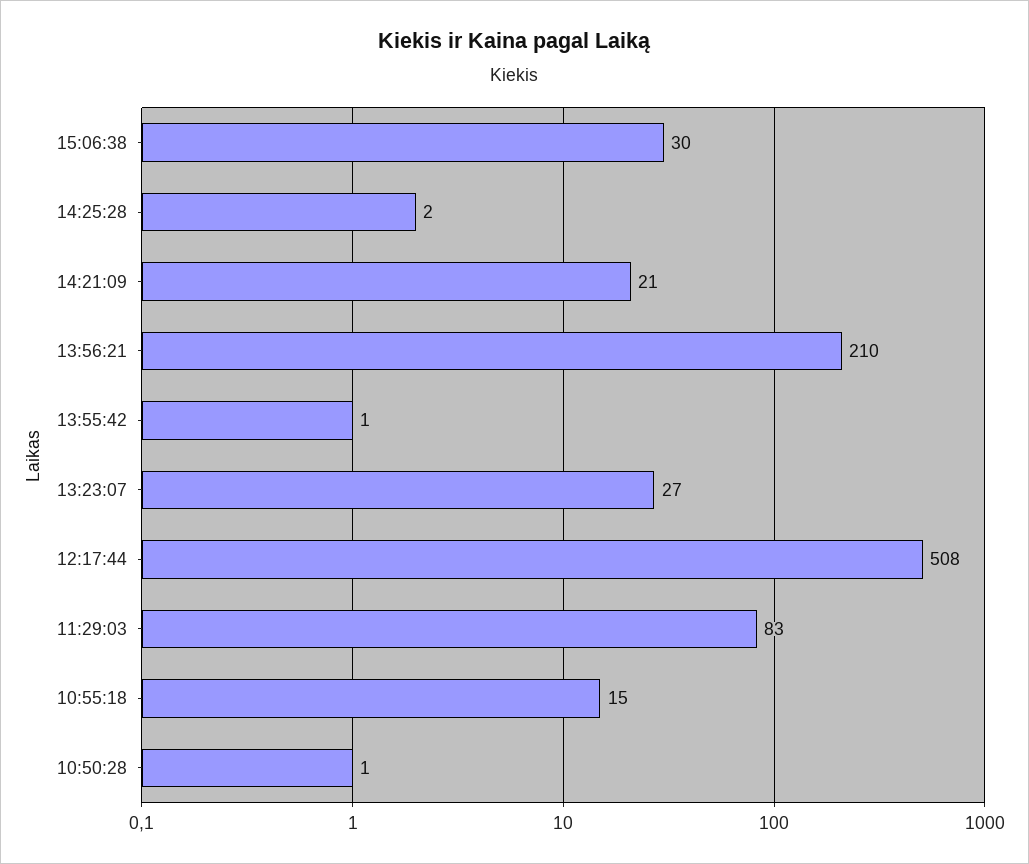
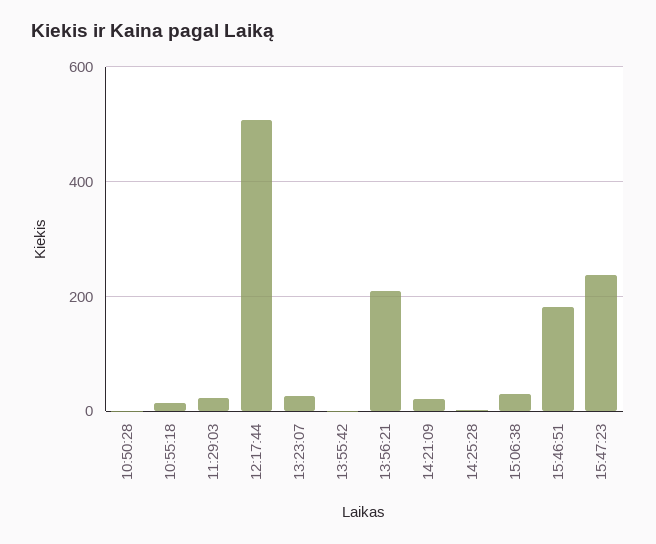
11:29:03: 83 -> 20
15:46:51: none -> 180
15:47:23: none -> 240

